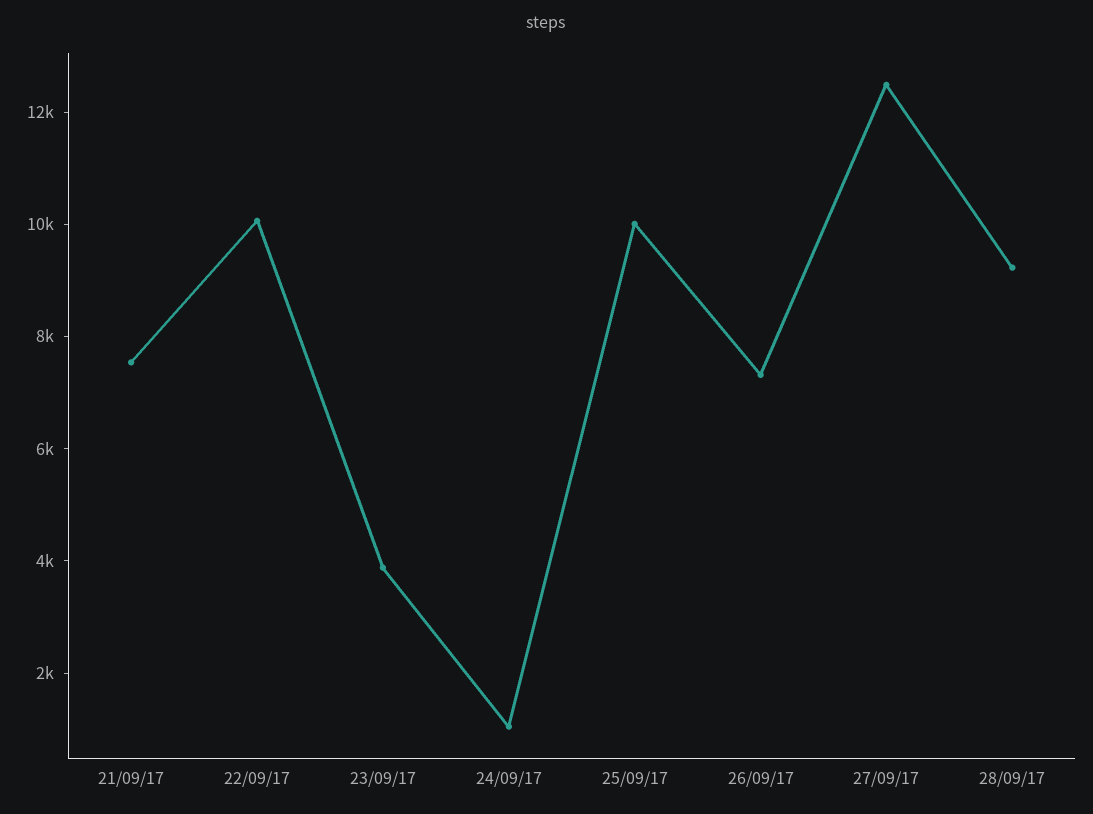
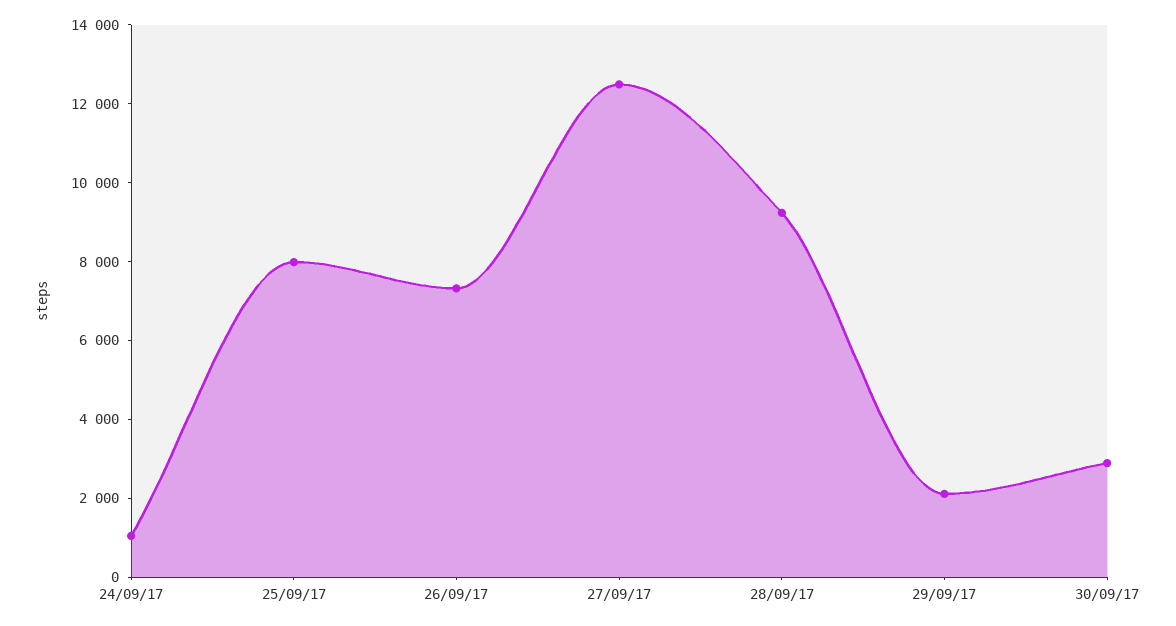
21/09/17: 7500 -> none
22/09/17: 10000 -> none
23/09/17: 4000 -> none
25/09/17: 10000 -> 8000
29/09/17: none -> 2000
30/09/17: none -> 3000

